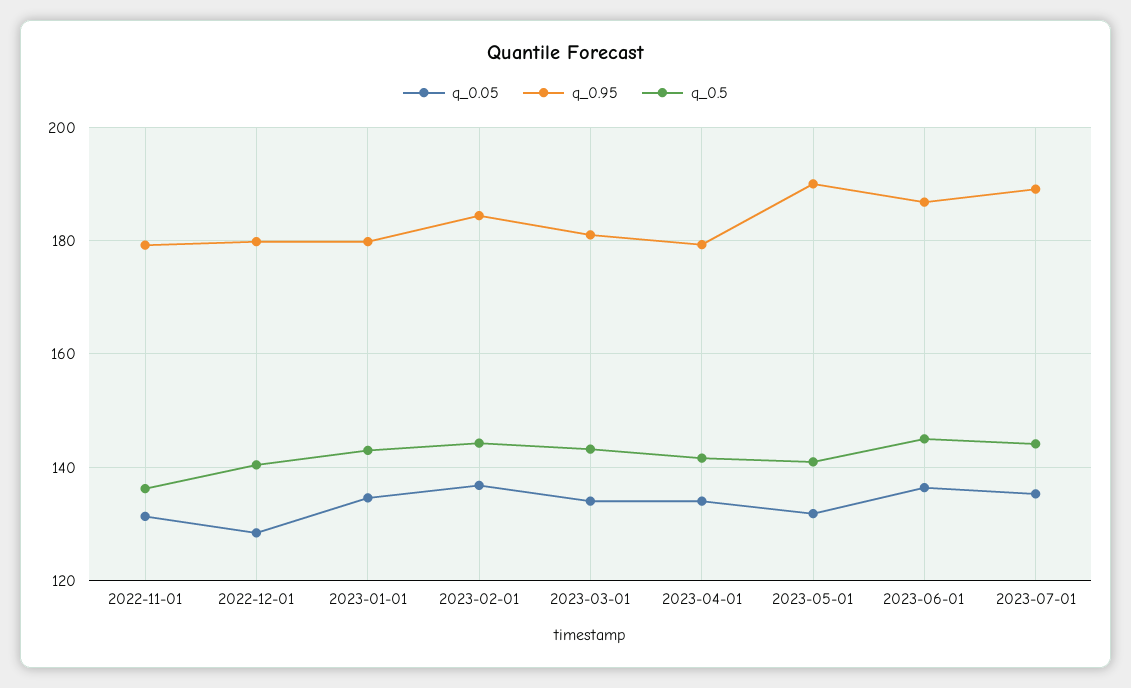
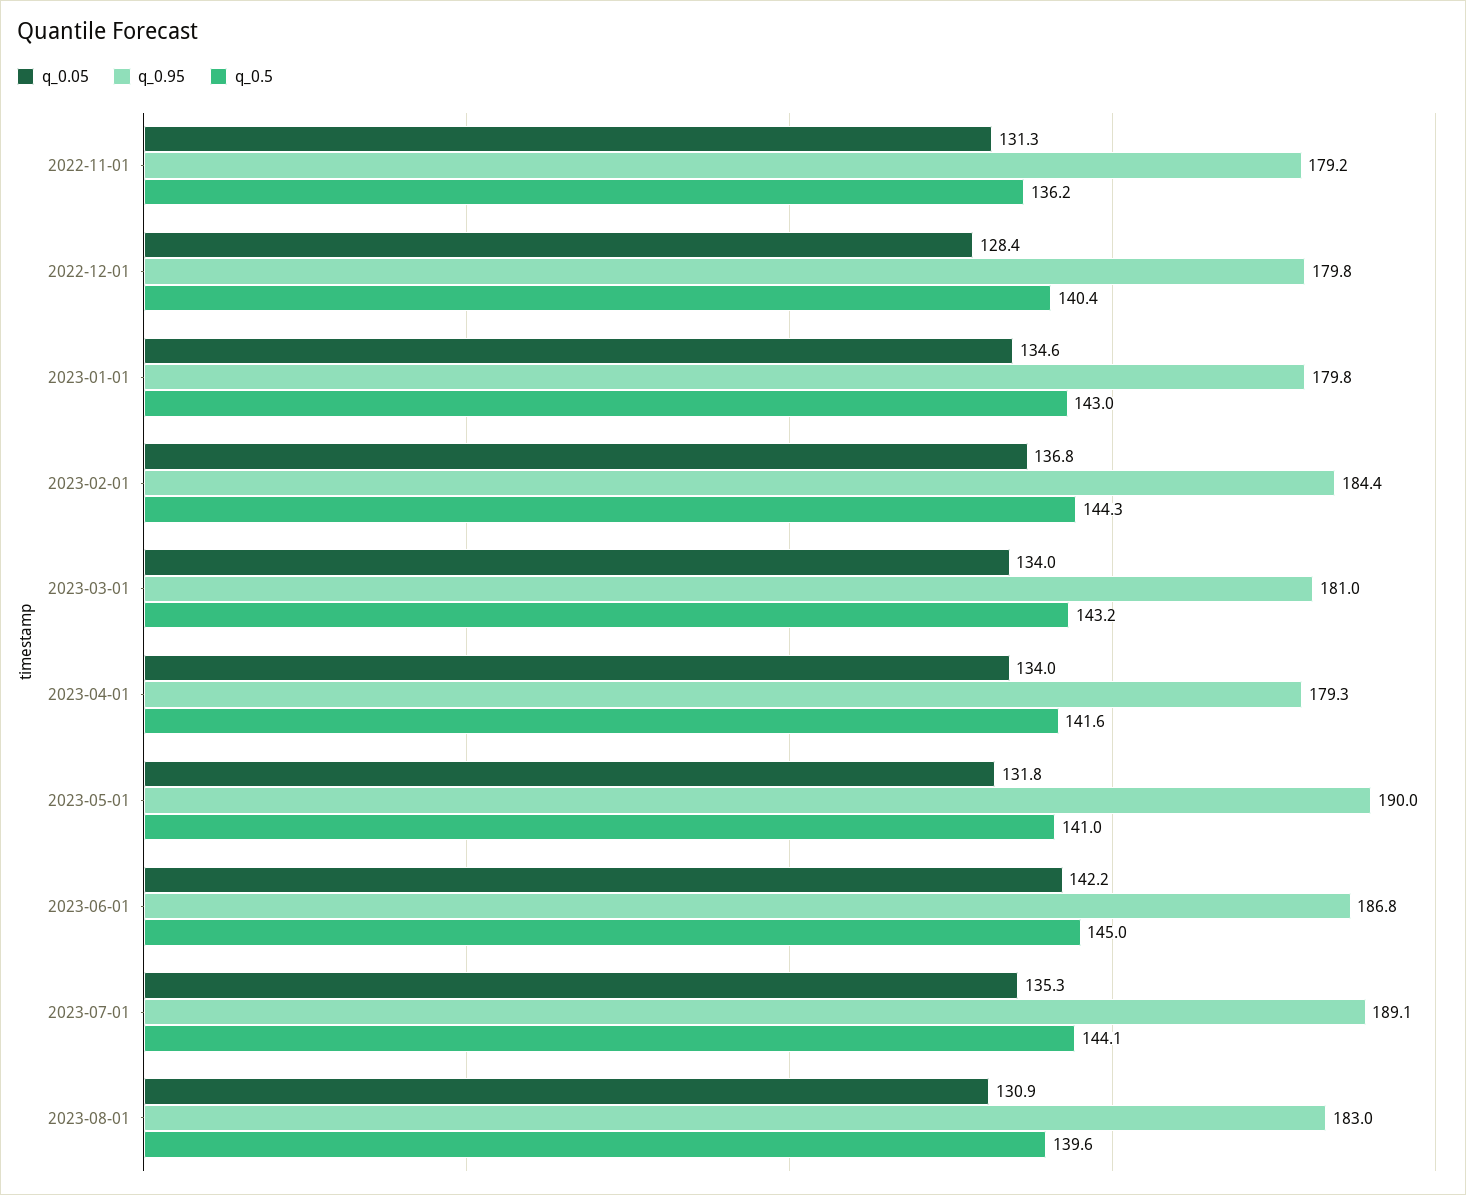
q_0.05, 2023-06-01: 136 -> 142.2
q_0.05, 2023-08-01: none -> 130.9
q_0.95, 2023-08-01: none -> 183
q_0.5, 2023-08-01: none -> 139.6

